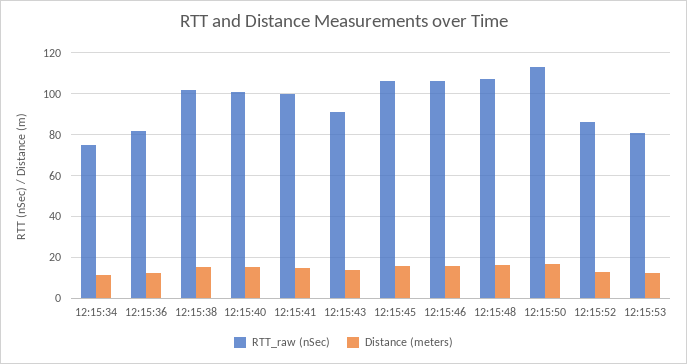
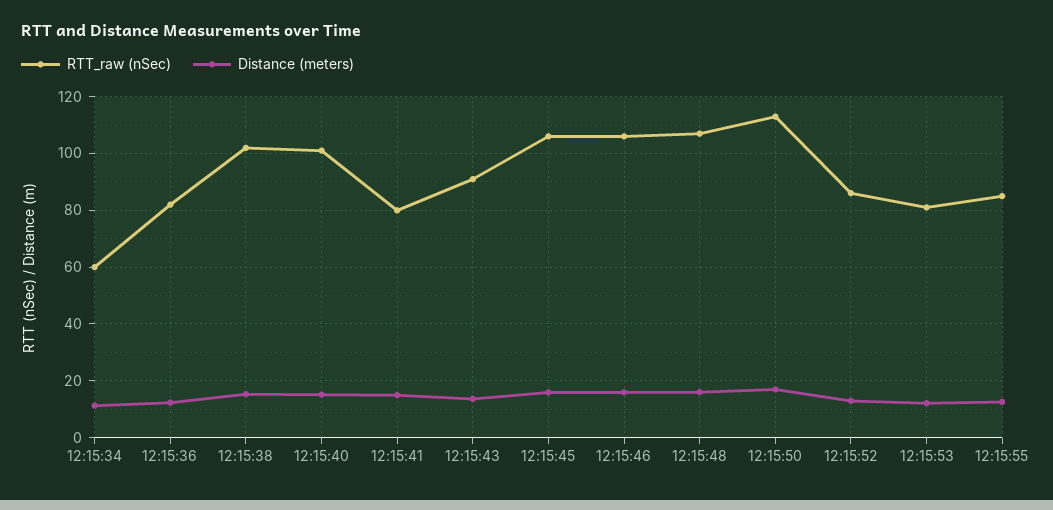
RTT_raw (nSec), 12:15:34: 75 -> 60
RTT_raw (nSec), 12:15:41: 100 -> 80
RTT_raw (nSec), 12:15:55: none -> 85
Distance (meters), 12:15:55: none -> 12.5

